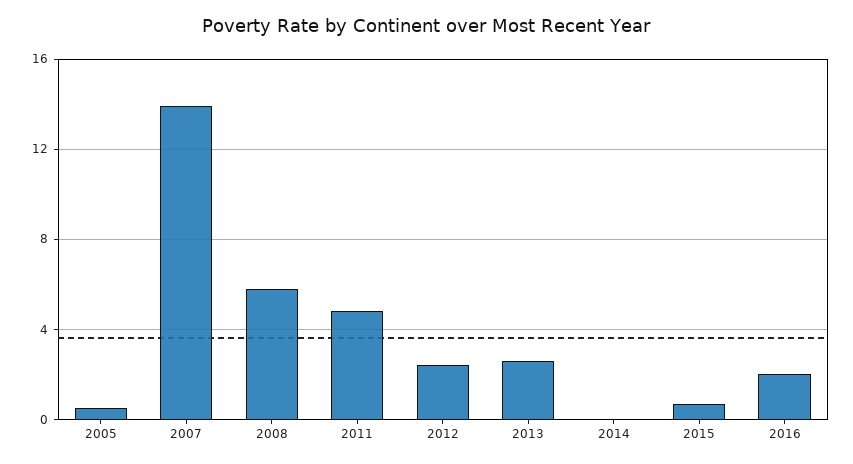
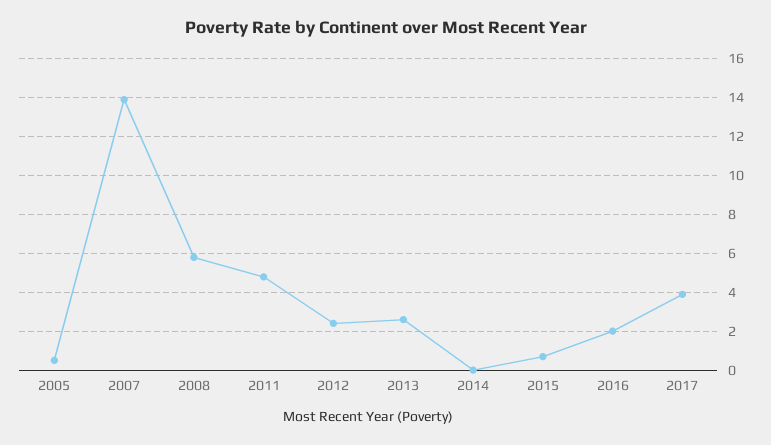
2017: none -> 4

